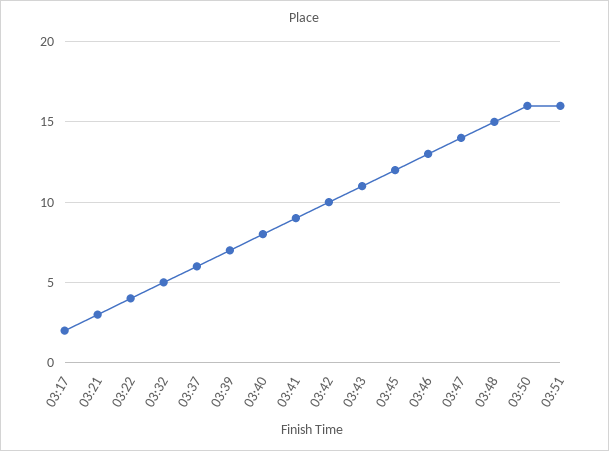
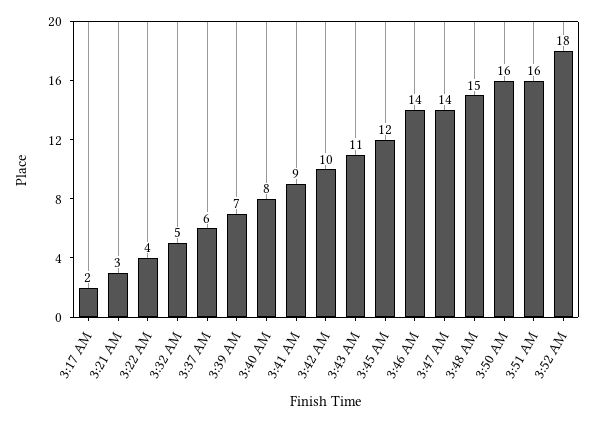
03:46: 13 -> 14
3:52 AM: none -> 18

